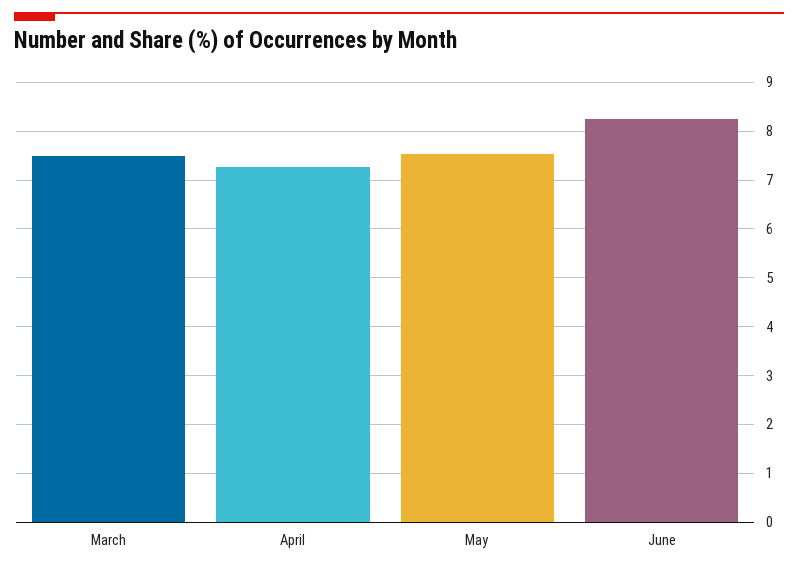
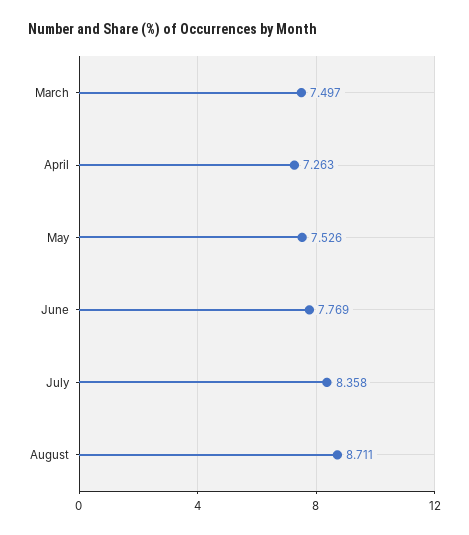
June: 8.2 -> 7.769
July: none -> 8.358
August: none -> 8.711

